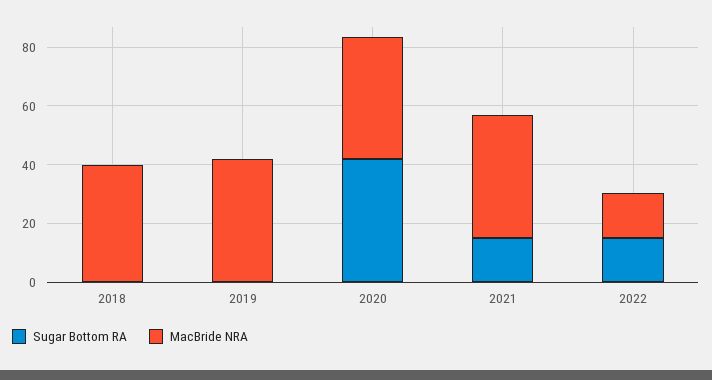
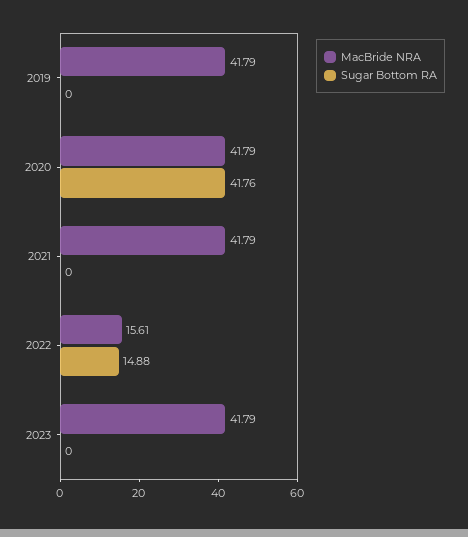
Sugar Bottom RA, 2018: 0 -> none
MacBride NRA, 2018: 40 -> none
Sugar Bottom RA, 2021: 15 -> 0
MacBride NRA, 2023: none -> 41.79
Sugar Bottom RA, 2023: none -> 0

